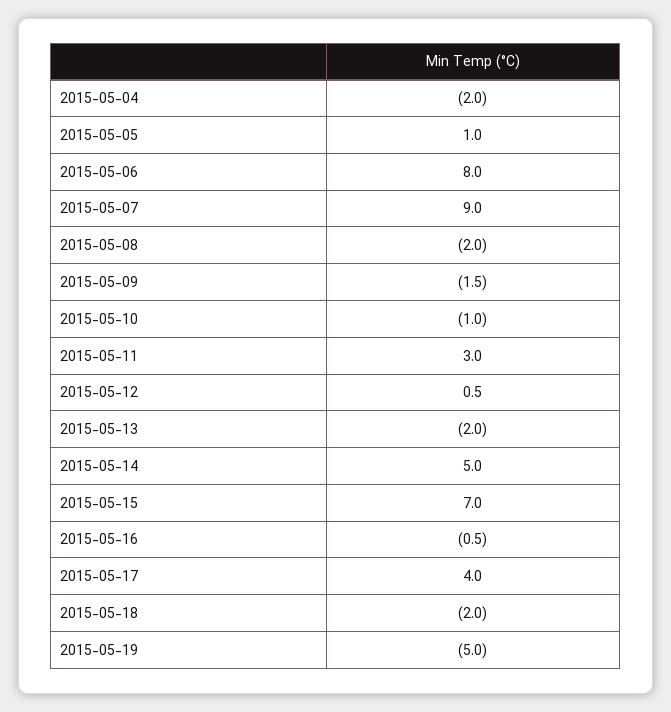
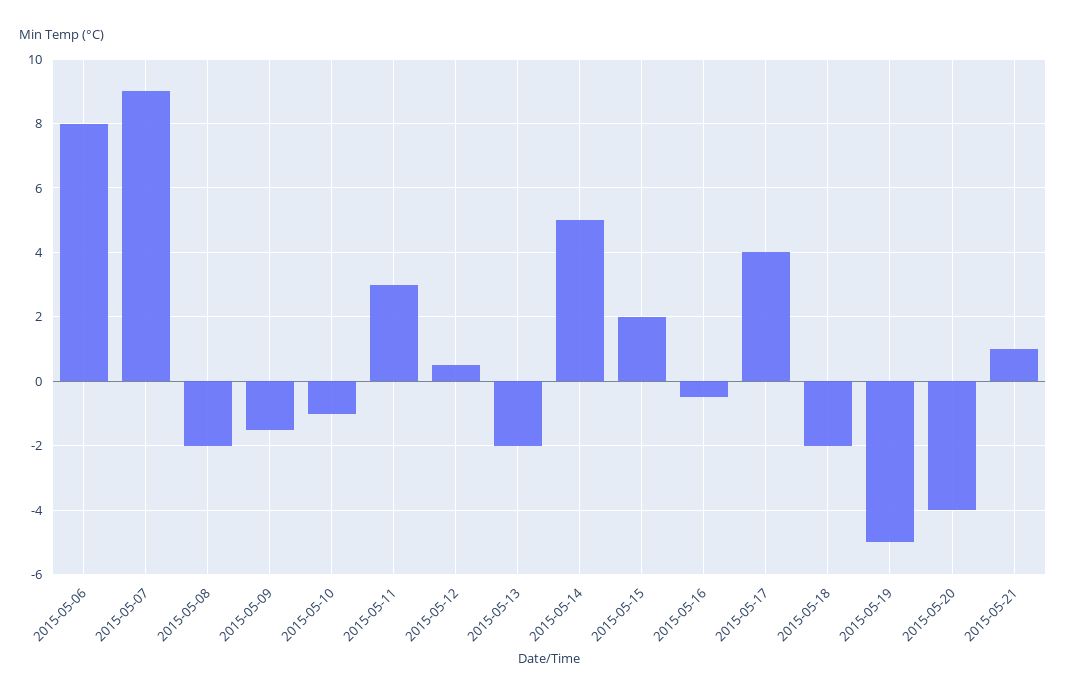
2015-05-04: -2 -> none
2015-05-05: 1 -> none
2015-05-15: 7 -> 2
2015-05-20: none -> -4
2015-05-21: none -> 1

